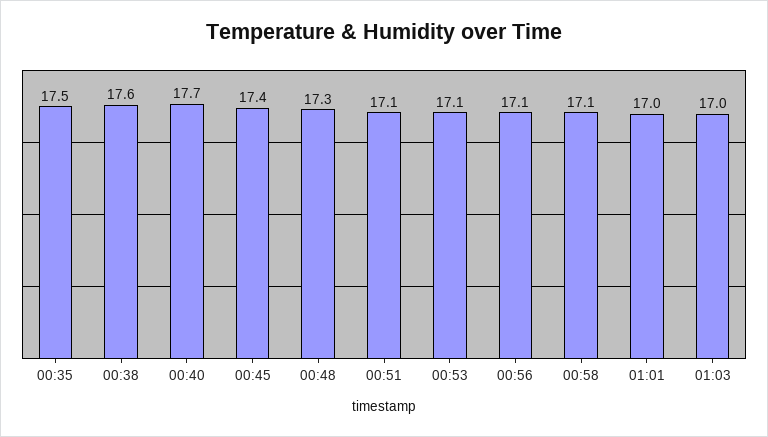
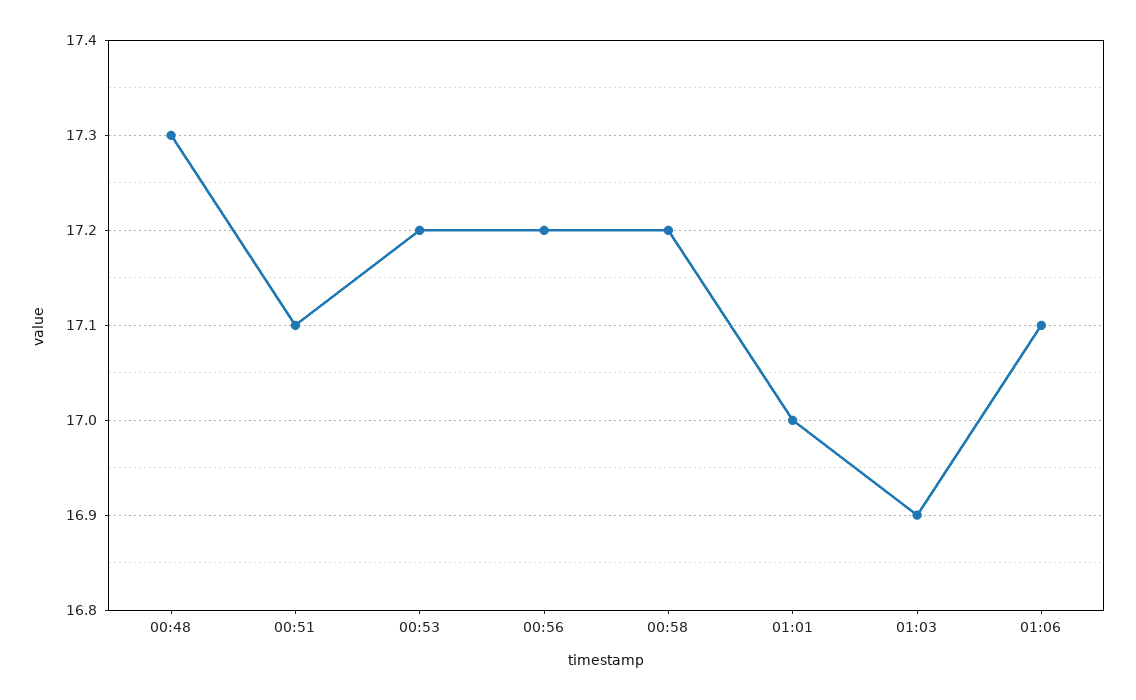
00:35: 17.5 -> none
00:38: 17.6 -> none
00:40: 17.7 -> none
00:45: 17.4 -> none
00:53: 17.1 -> 17.2
00:56: 17.1 -> 17.2
00:58: 17.1 -> 17.2
01:03: 17 -> 16.9
01:06: none -> 17.1

